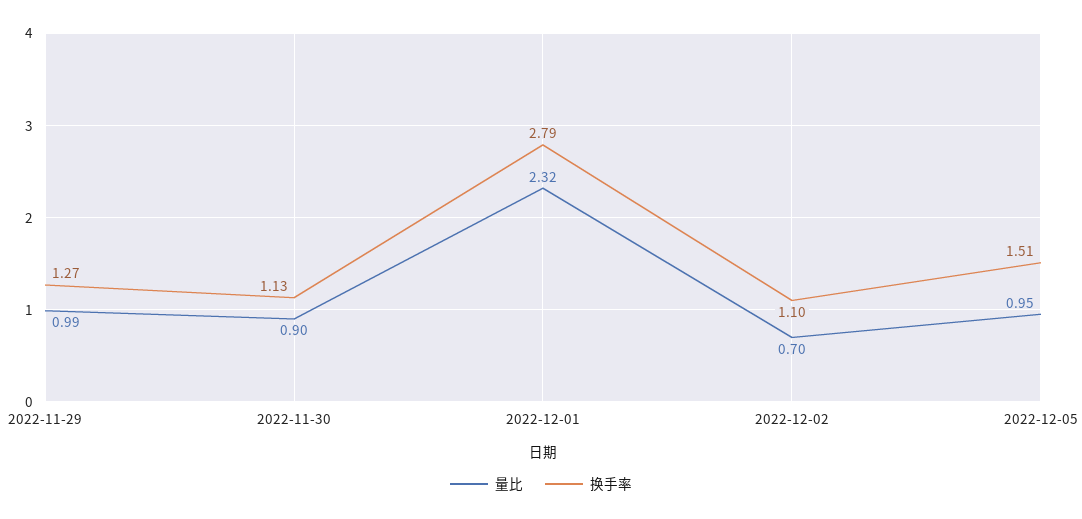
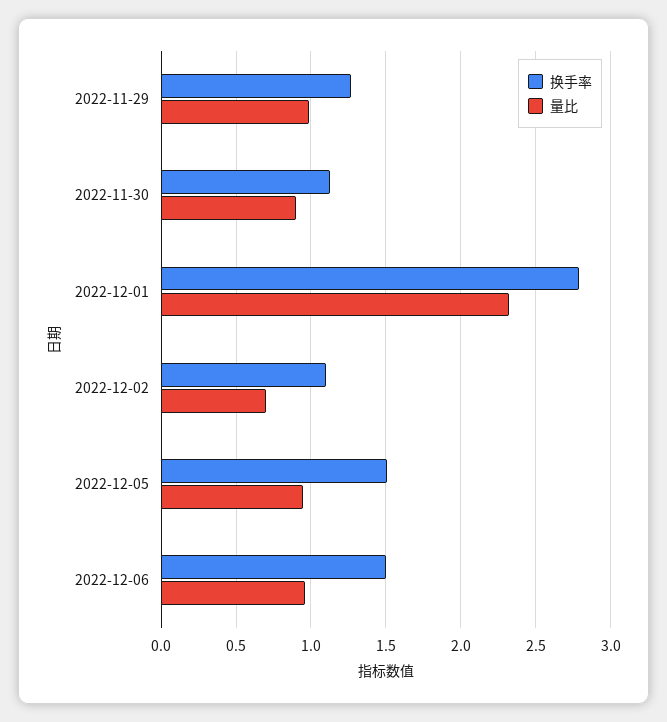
换手率, 2022-12-06: none -> 1.5
量比, 2022-12-06: none -> 0.95

